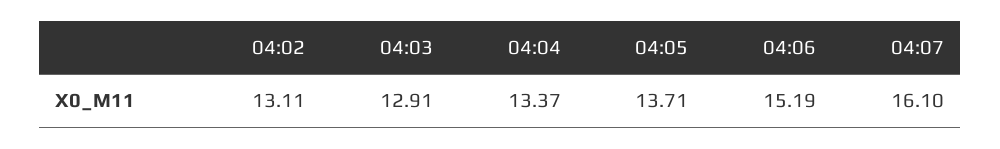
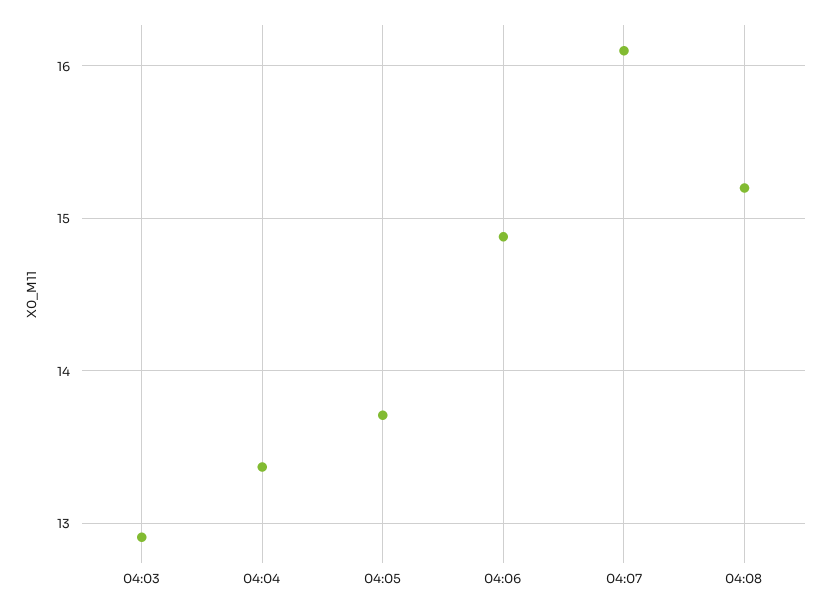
04:02: 13.11 -> none
04:06: 15.19 -> 14.9
04:08: none -> 15.2

